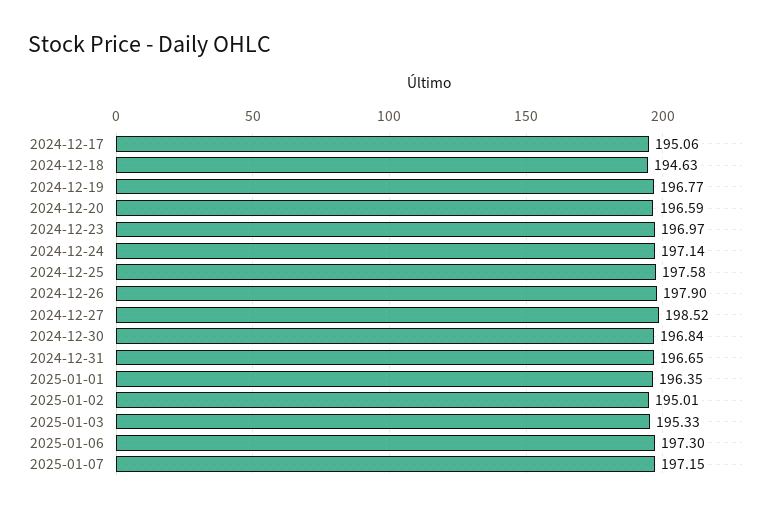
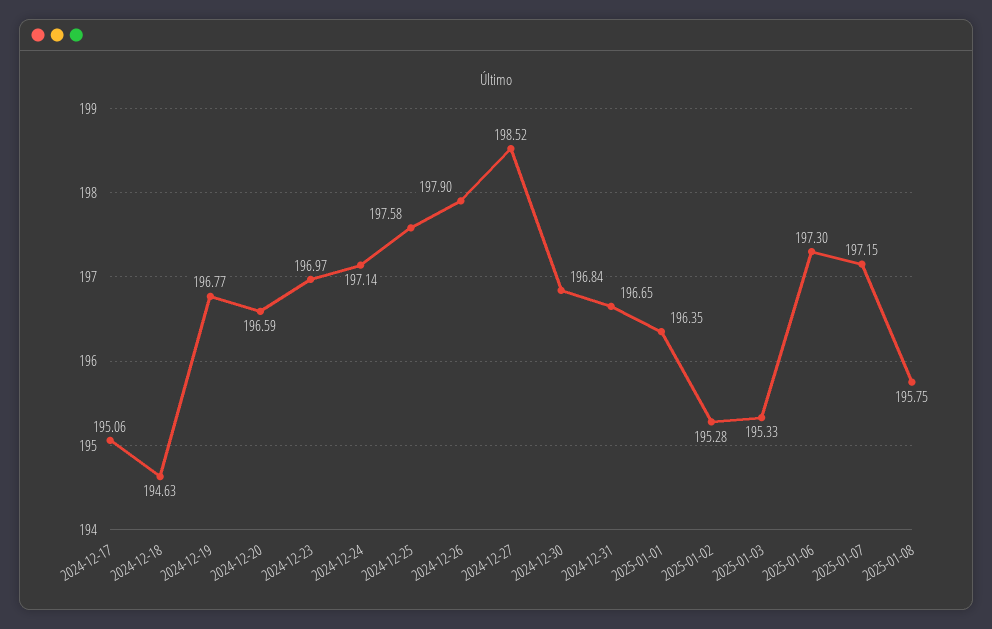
2025-01-02: 195.01 -> 195.28
2025-01-08: none -> 195.75

